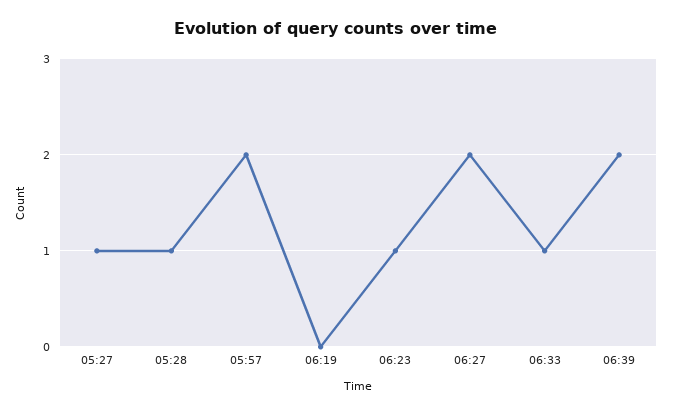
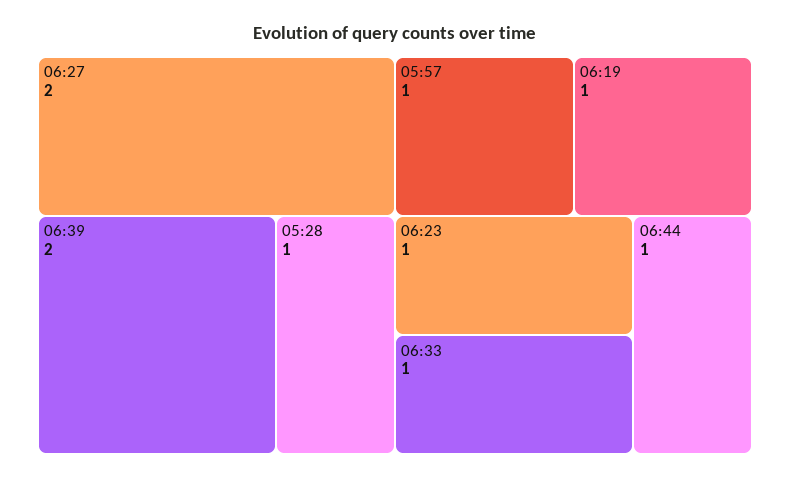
05:27: 1 -> none
05:57: 2 -> 1
06:19: 0 -> 1
06:44: none -> 1

